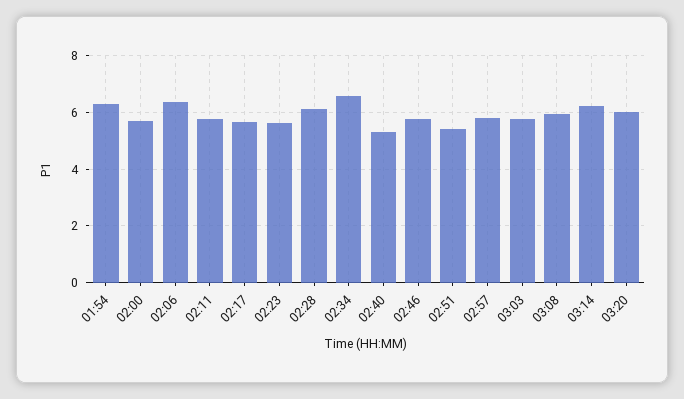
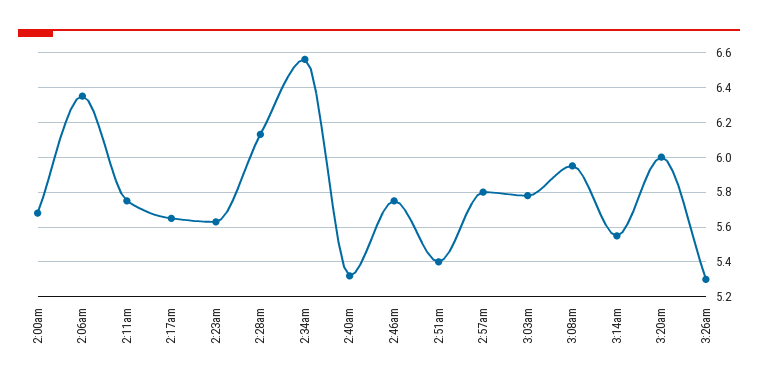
01:54: 6.25 -> none
03:14: 6.25 -> 5.55
3:26am: none -> 5.3

